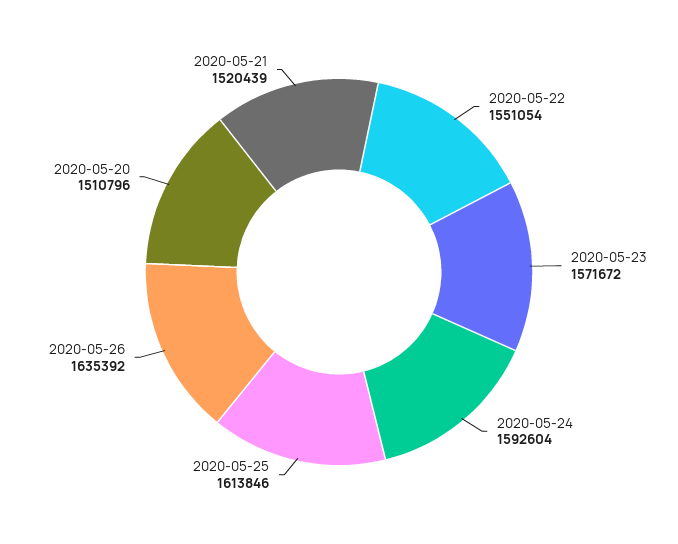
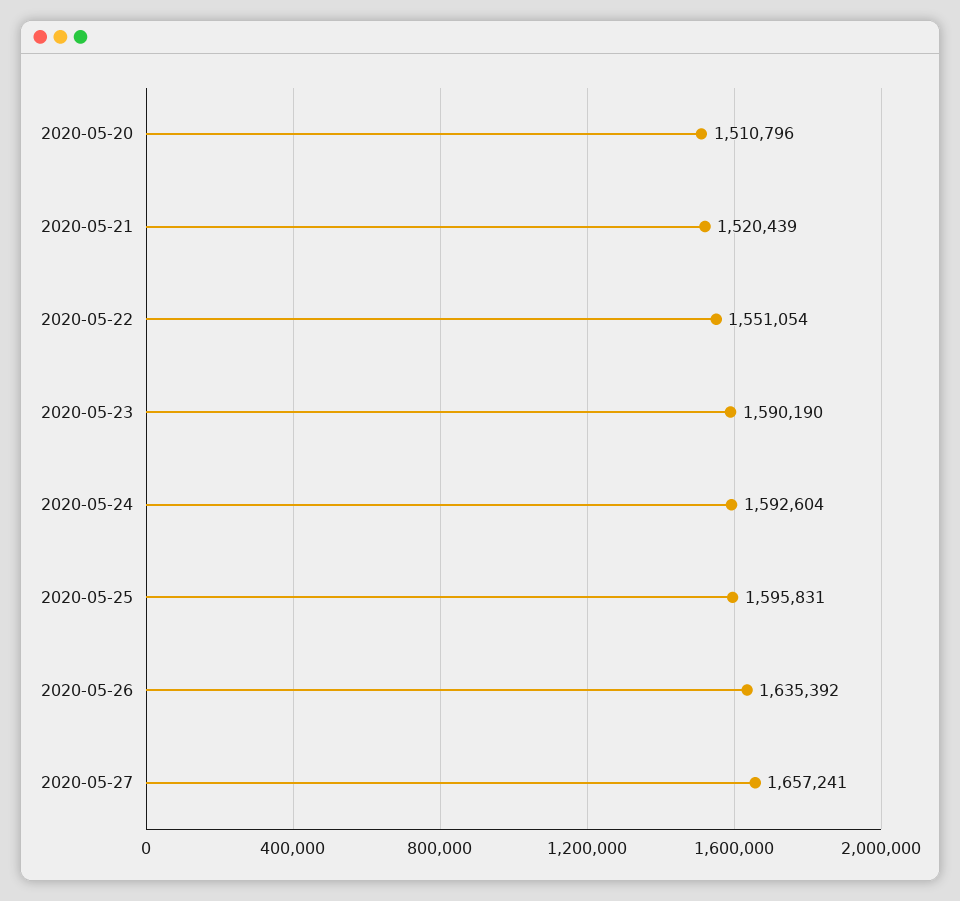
2020-05-23: 1571672 -> 1590190
2020-05-25: 1613846 -> 1595831
2020-05-27: none -> 1657241

